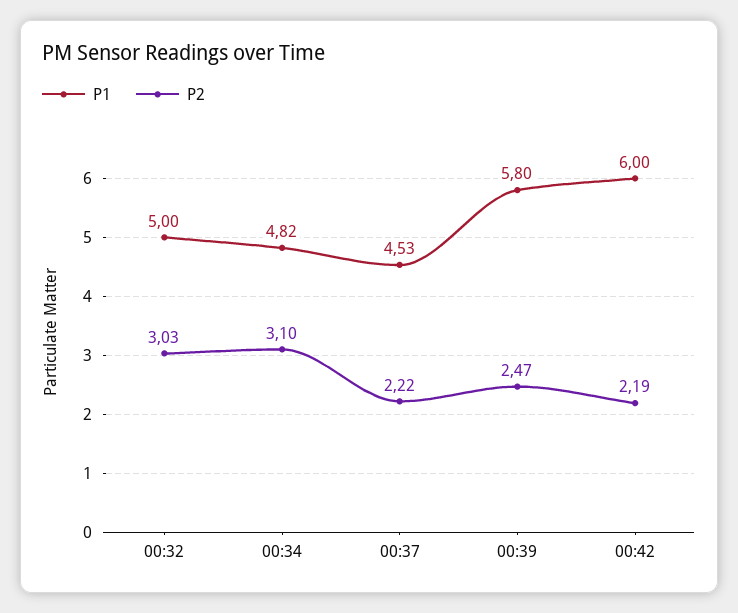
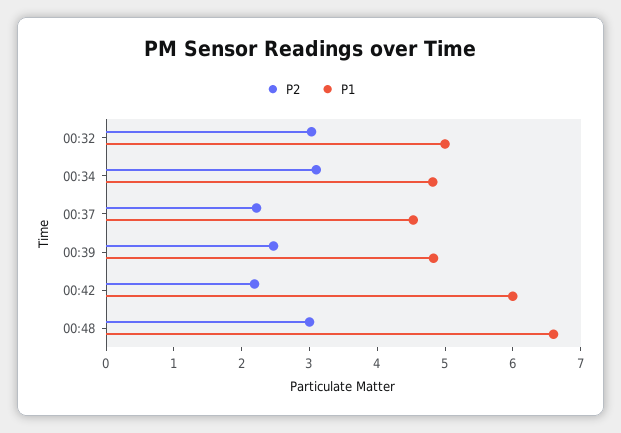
P1, 00:39: 5.8 -> 4.8
P2, 00:48: none -> 3
P1, 00:48: none -> 6.6

